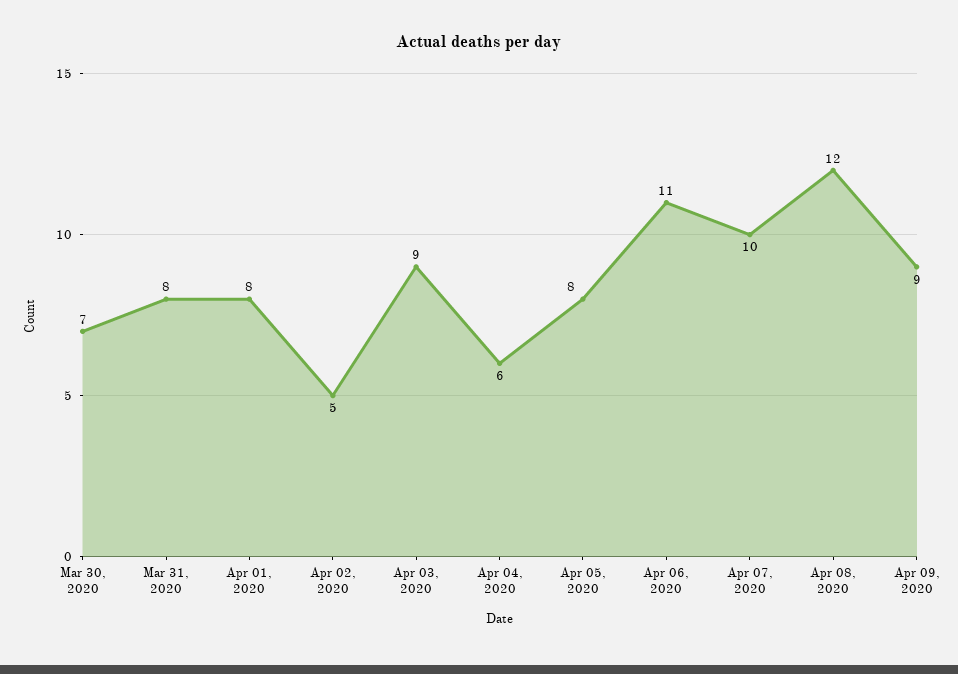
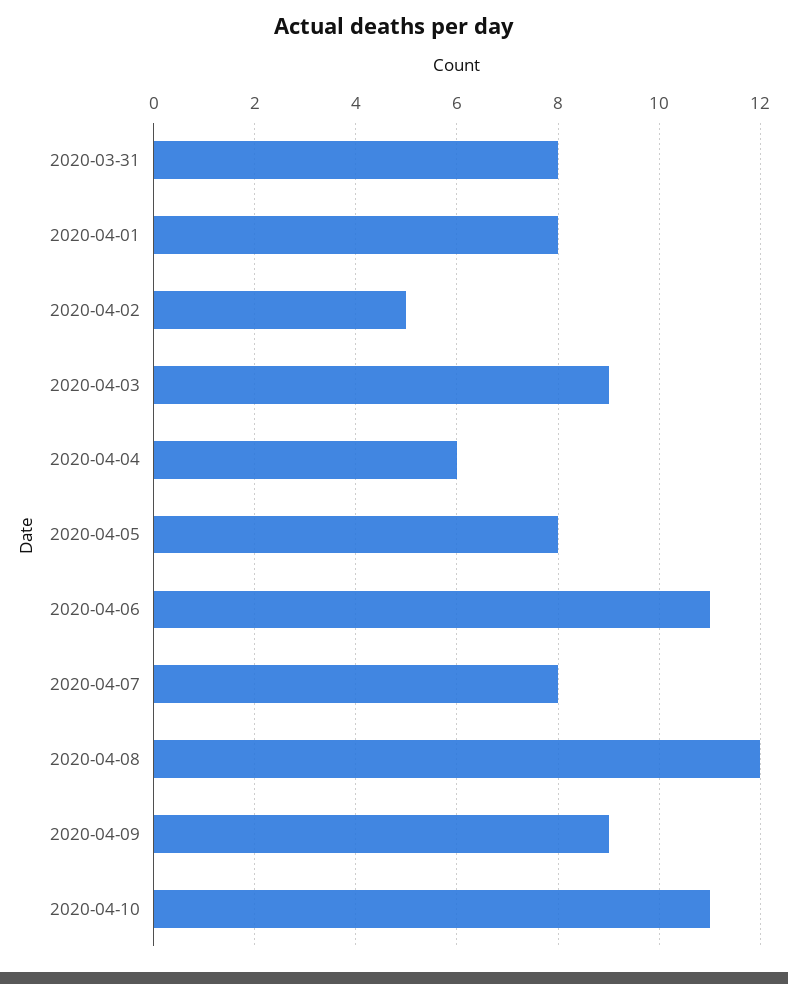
Mar 30, 2020: 7 -> none
Apr 07, 2020: 10 -> 8
2020-04-10: none -> 11

